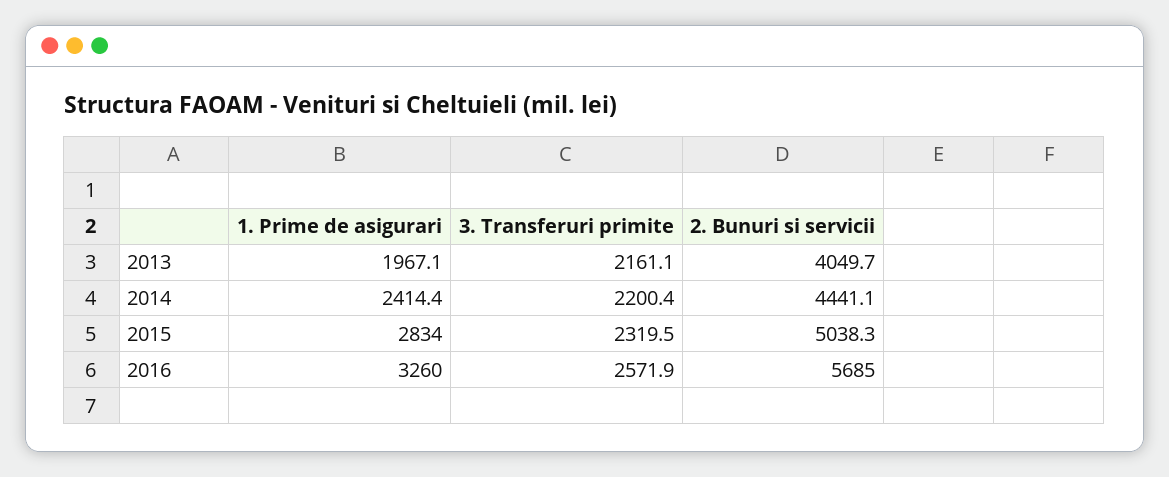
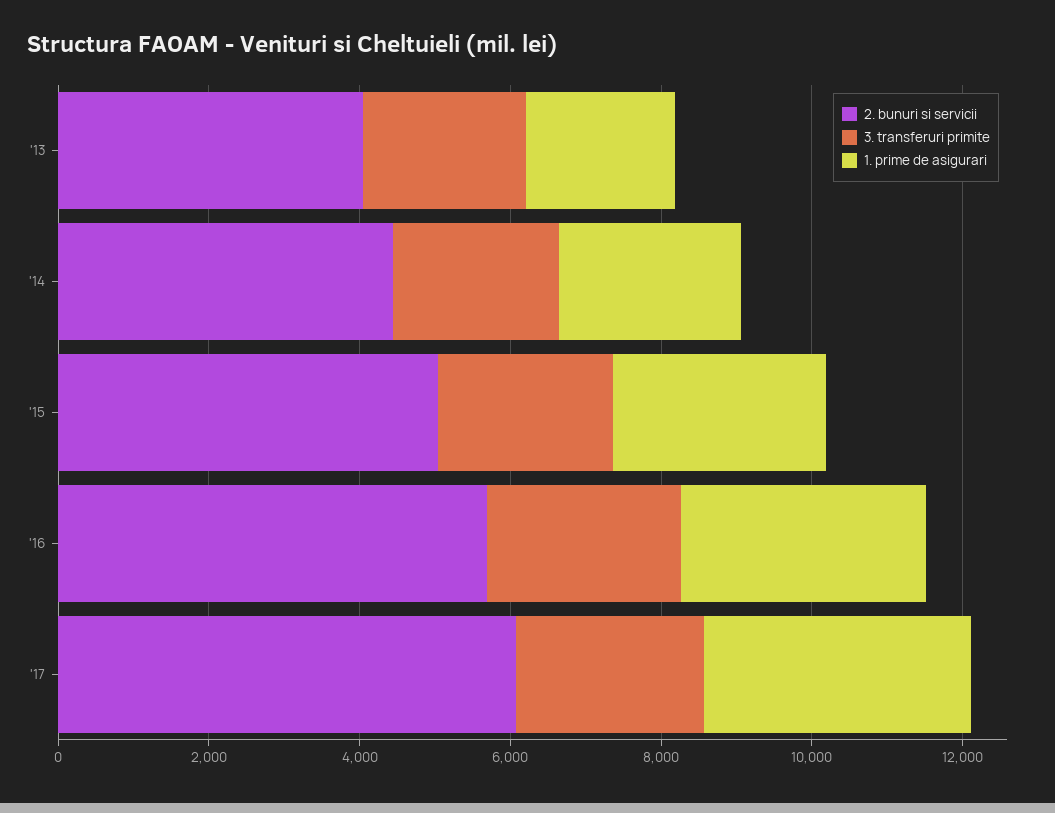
2. Bunuri si servicii, '17: none -> 6000
3. Transferuri primite, '17: none -> 2500
1. Prime de asigurari, '17: none -> 3500

